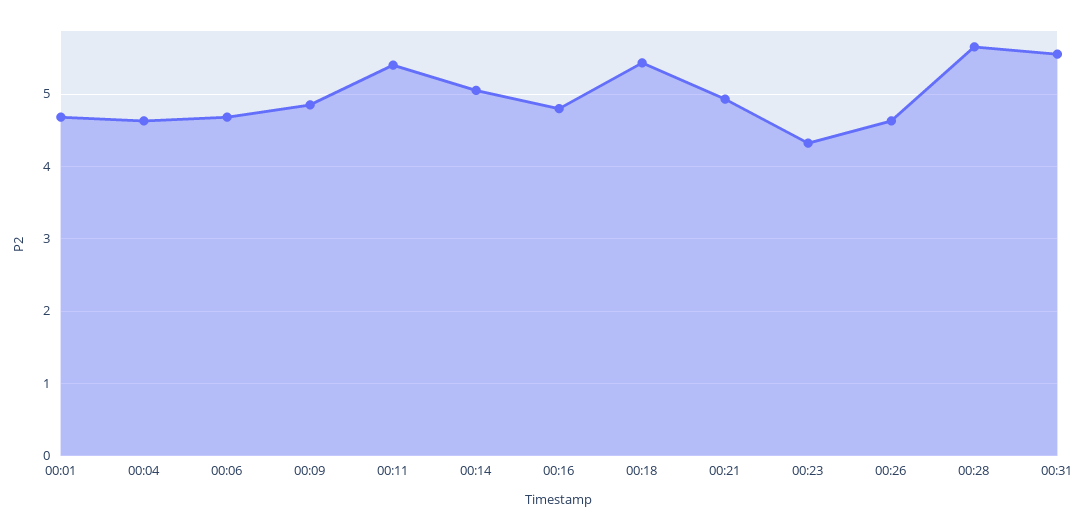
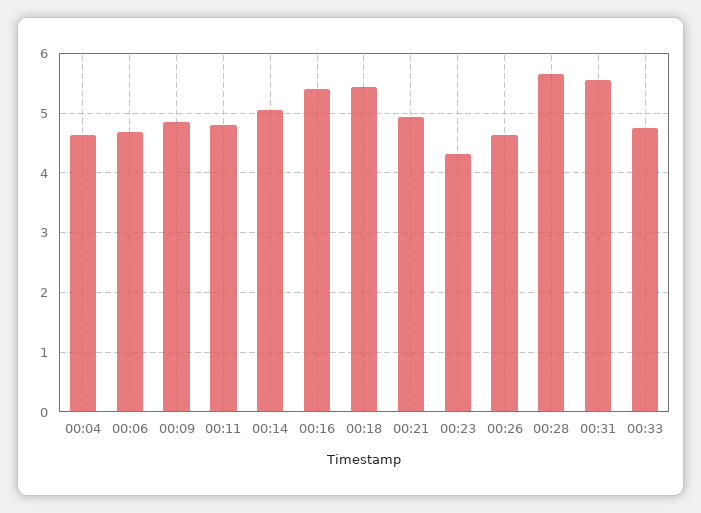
00:01: 4.7 -> none
00:11: 5.4 -> 4.8
00:16: 4.8 -> 5.4
00:33: none -> 4.8

